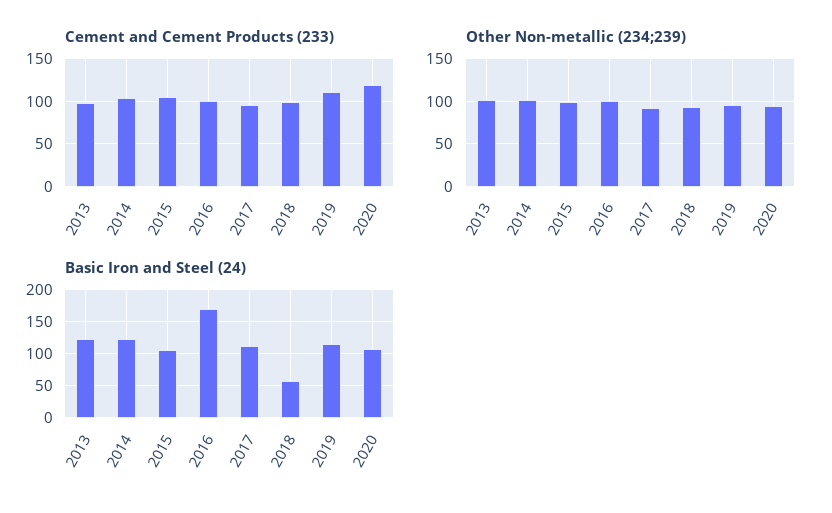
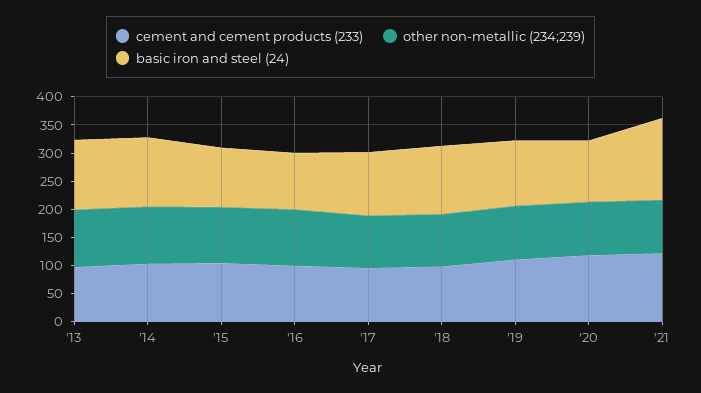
Basic Iron and Steel (24), 2016: 170 -> 100
Basic Iron and Steel (24), 2018: 60 -> 125
Cement and Cement Products (233), '21: none -> 125
Other Non-metallic (234;239), '21: none -> 100
Basic Iron and Steel (24), '21: none -> 150

